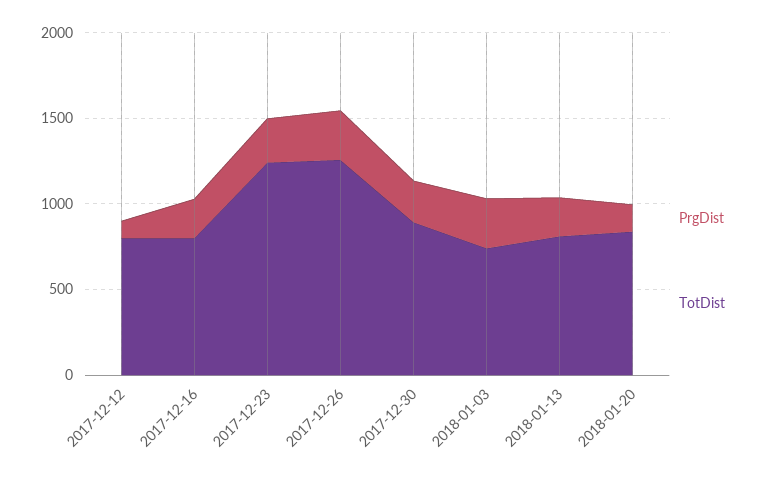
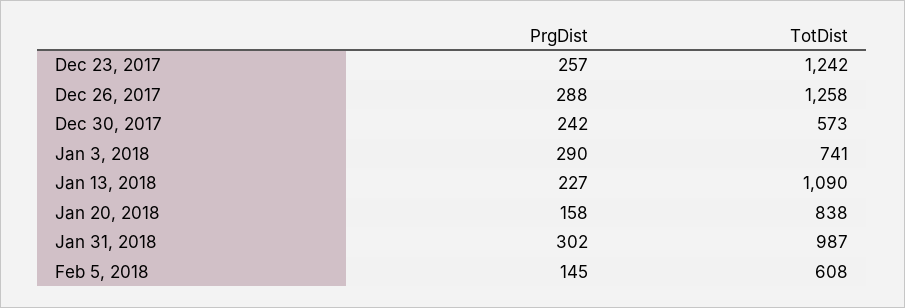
PrgDist, 2017-12-12: 100 -> none
TotDist, 2017-12-12: 800 -> none
PrgDist, 2017-12-16: 200 -> none
TotDist, 2017-12-16: 800 -> none
TotDist, 2017-12-30: 900 -> 573
TotDist, 2018-01-13: 800 -> 1090
PrgDist, Jan 31, 2018: none -> 302
TotDist, Jan 31, 2018: none -> 987
PrgDist, Feb 5, 2018: none -> 145
TotDist, Feb 5, 2018: none -> 608

